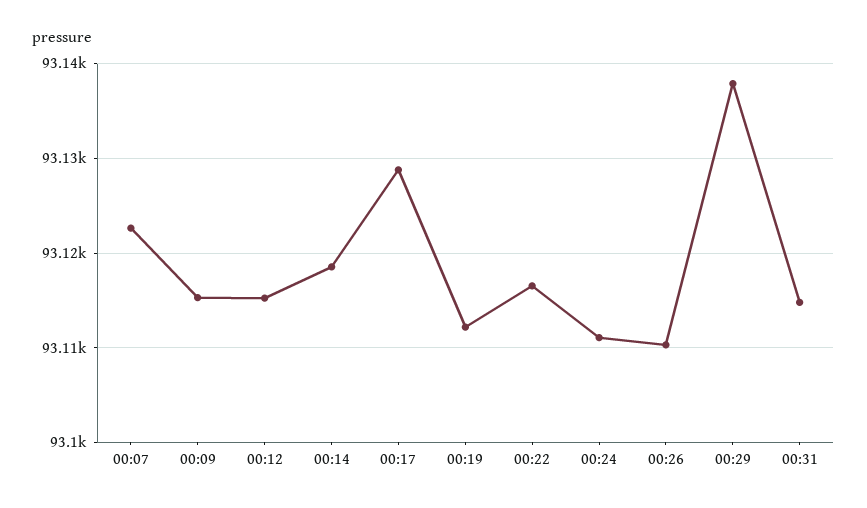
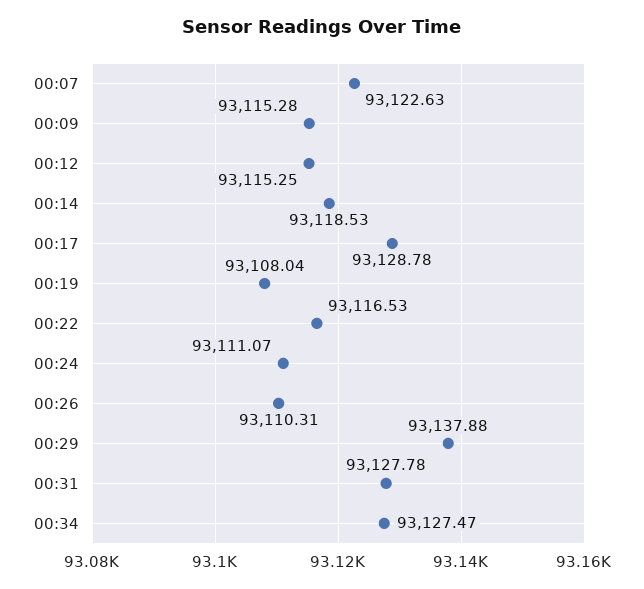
00:19: 93112 -> 93108.04
00:31: 93115 -> 93127.78
00:34: none -> 93127.47

